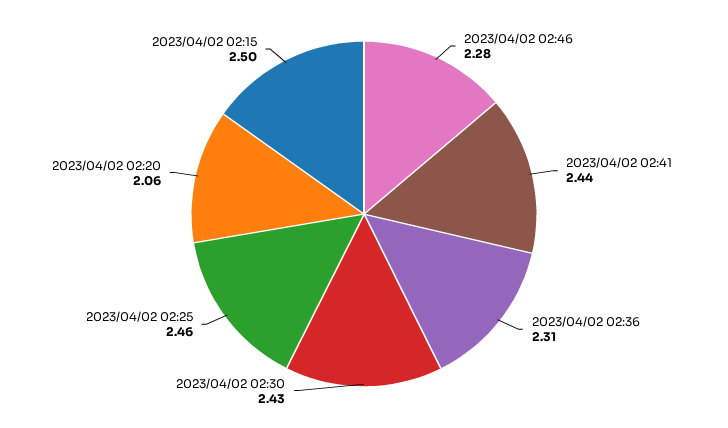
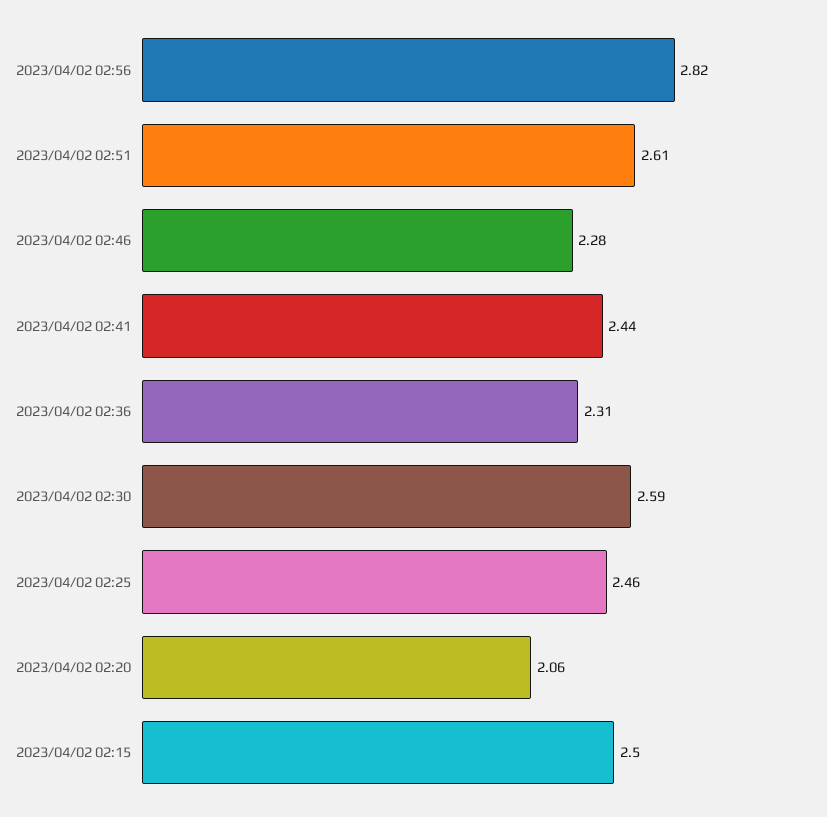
2023/04/02 02:30: 2.43 -> 2.59
2023/04/02 02:56: none -> 2.82
2023/04/02 02:51: none -> 2.61

